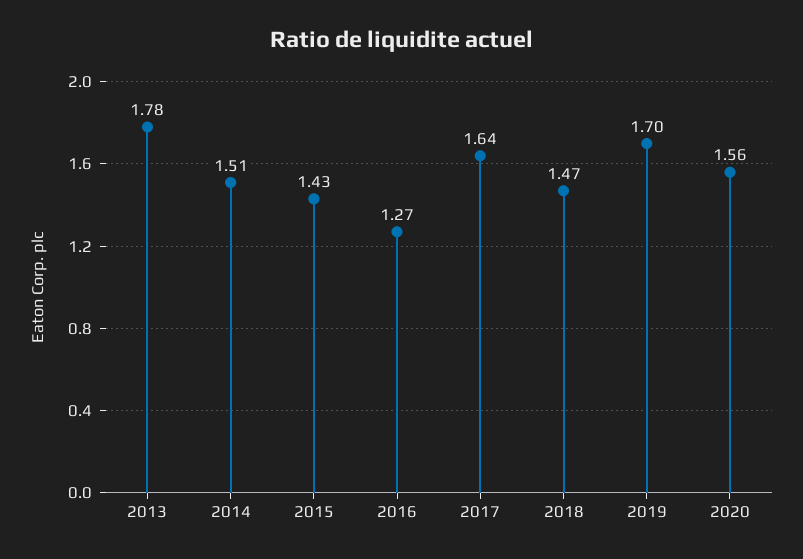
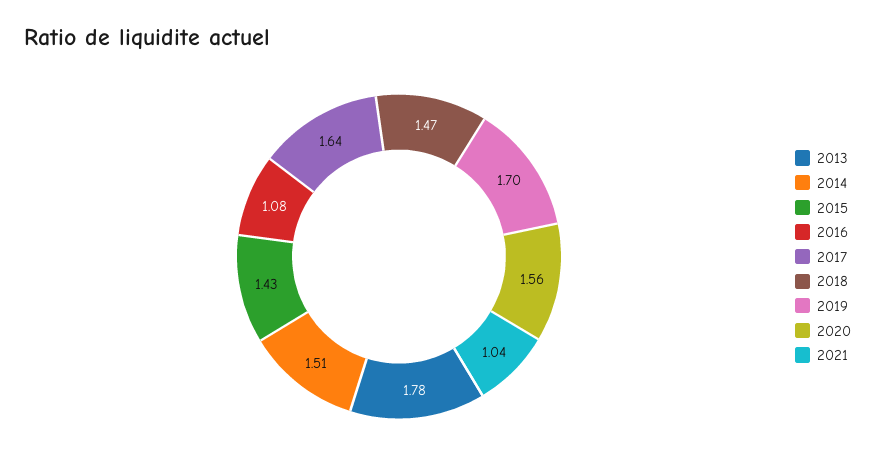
2016: 1.27 -> 1.08
2021: none -> 1.04

